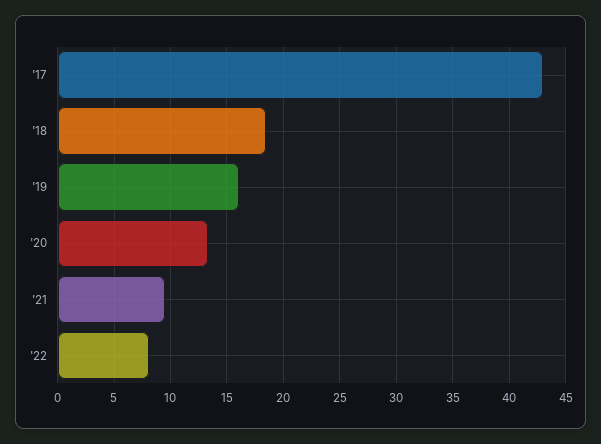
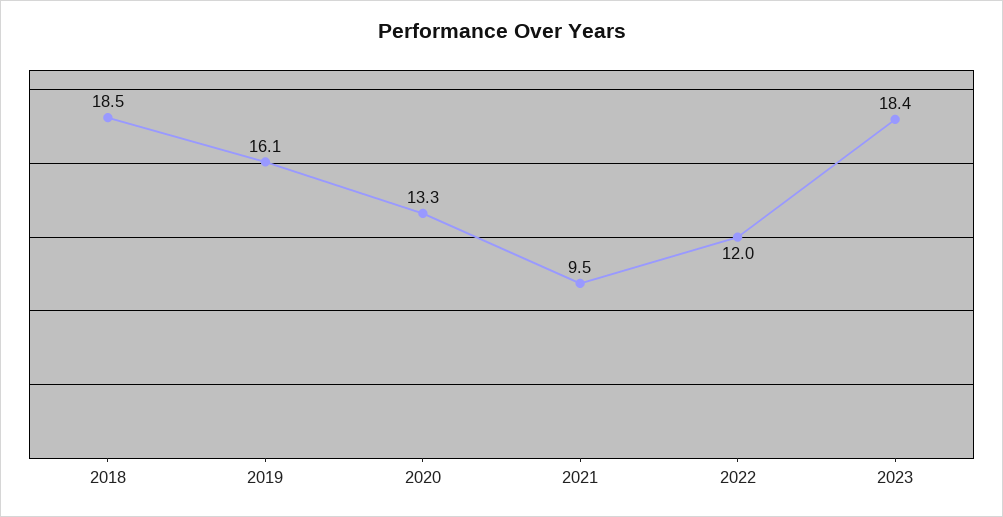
'17: 43 -> none
'22: 8 -> 12
2023: none -> 18.4

